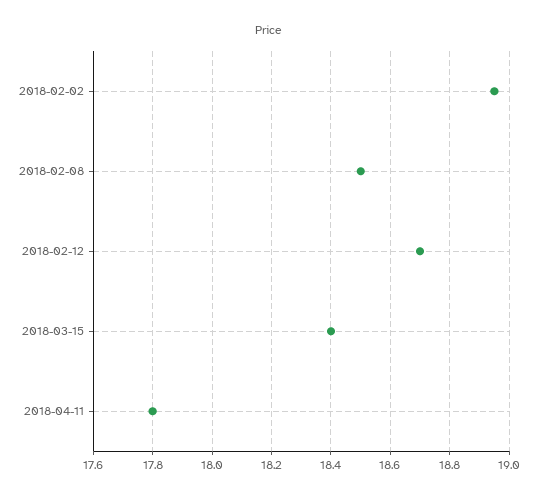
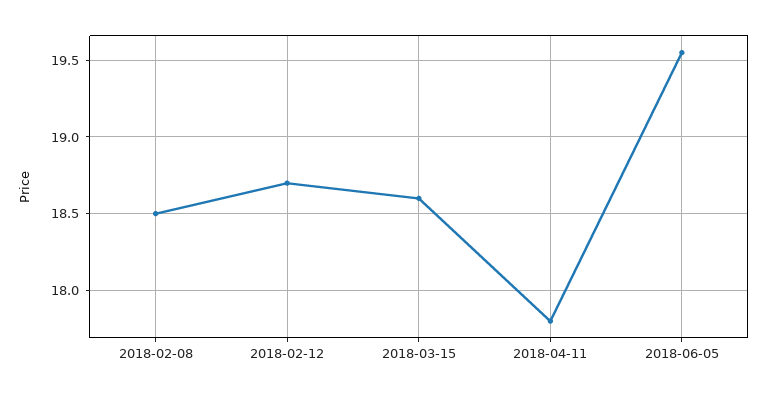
2018-02-02: 18.95 -> none
2018-03-15: 18.4 -> 18.6
2018-06-05: none -> 19.55

